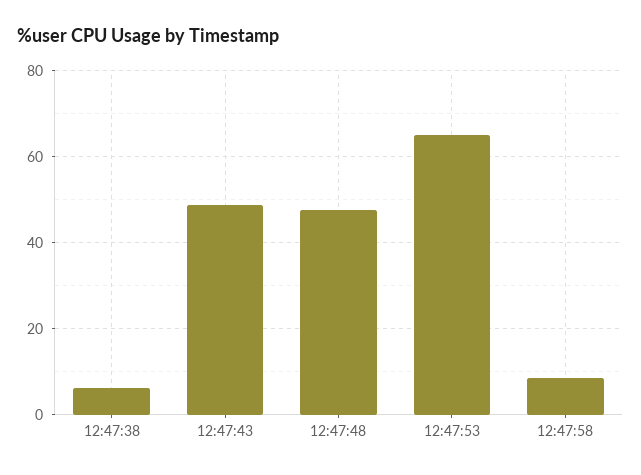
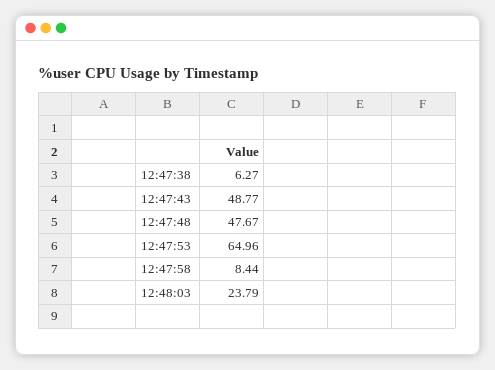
12:48:03: none -> 23.79

